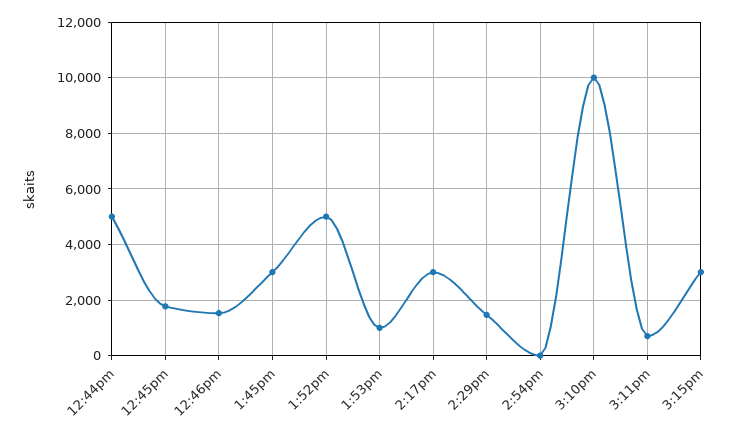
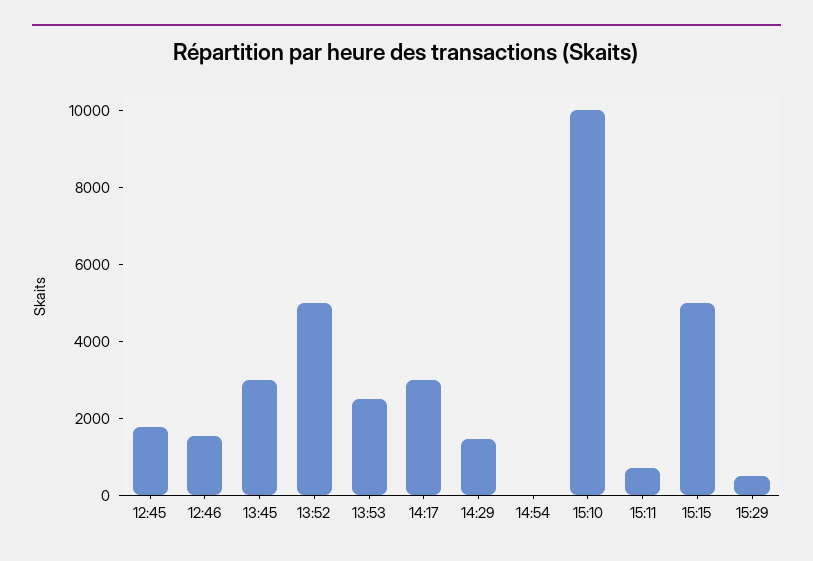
12:44pm: 5000 -> none
1:53pm: 1000 -> 2500
3:15pm: 3000 -> 5000
15:29: none -> 500

